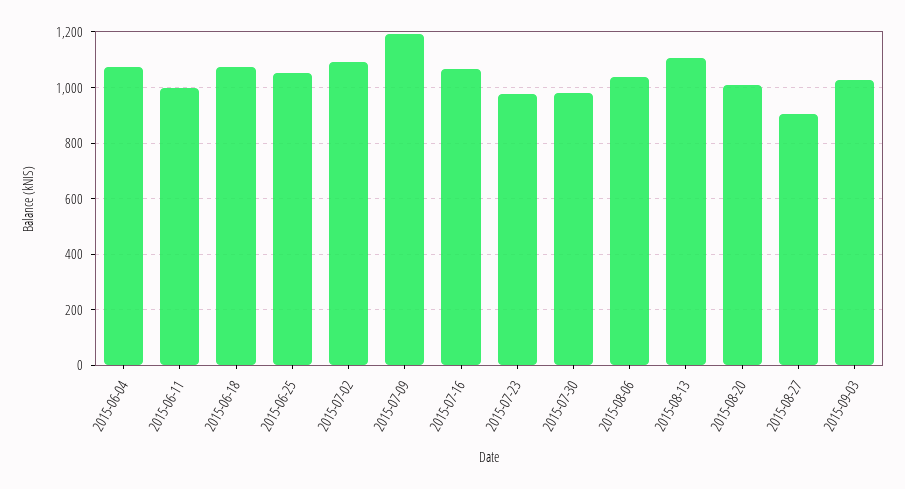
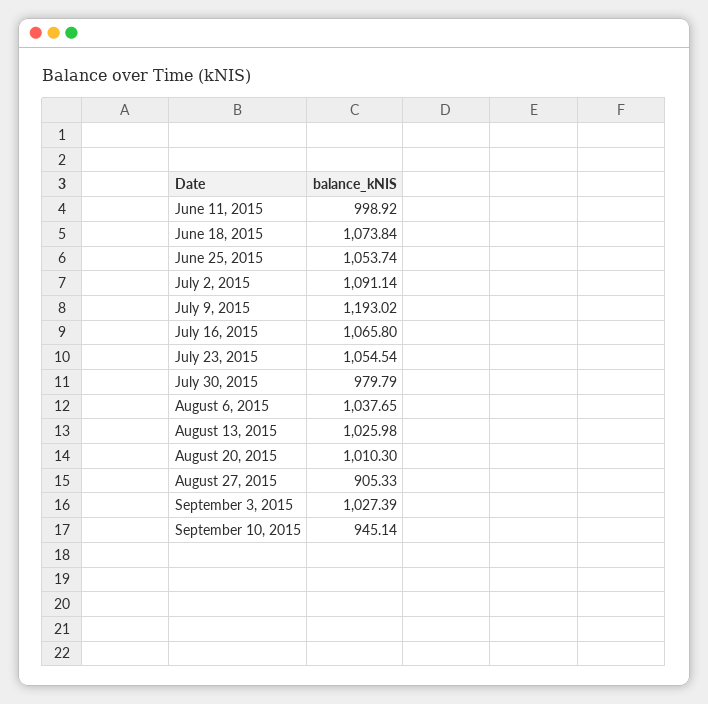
2015-06-04: 1075 -> none
2015-07-23: 975 -> 1054.54
2015-08-13: 1100 -> 1025.98
September 10, 2015: none -> 945.14

